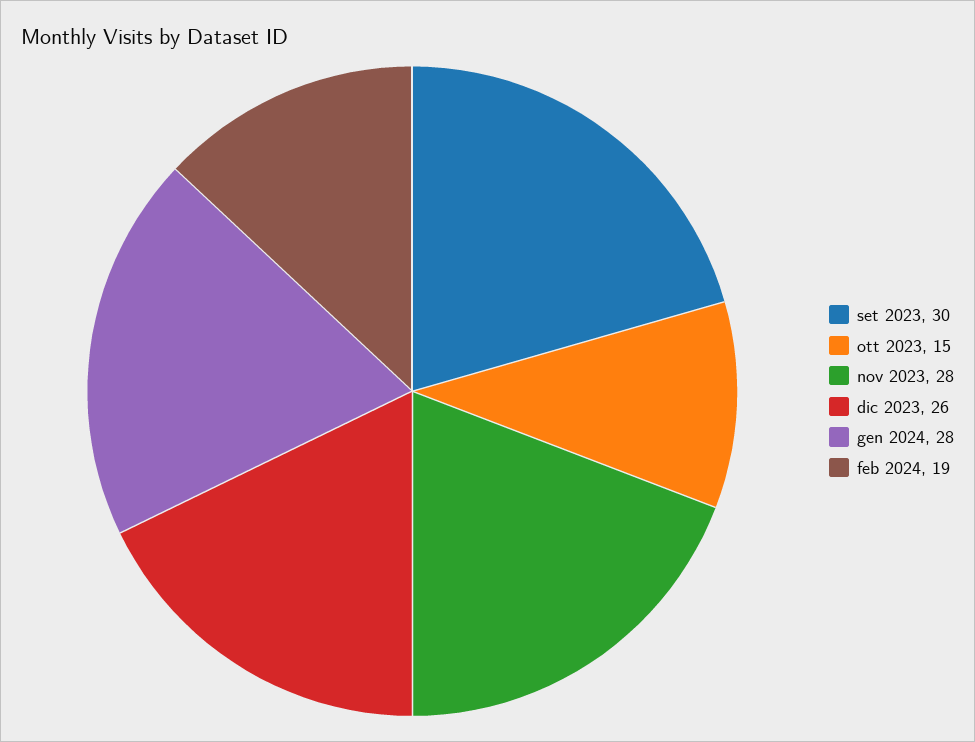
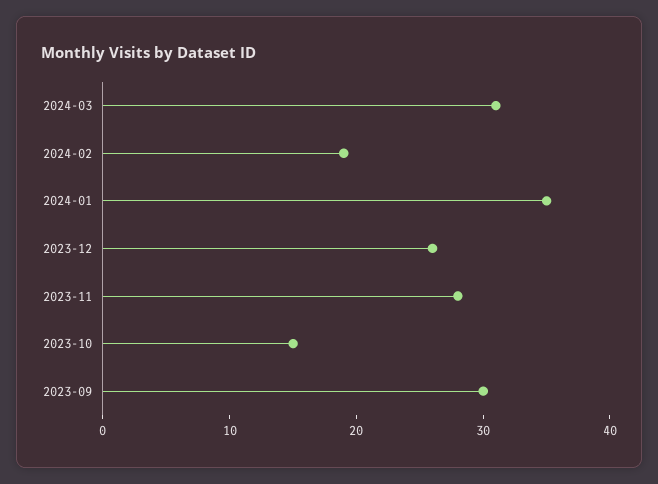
gen 2024: 28 -> 35
2024-03: none -> 31

